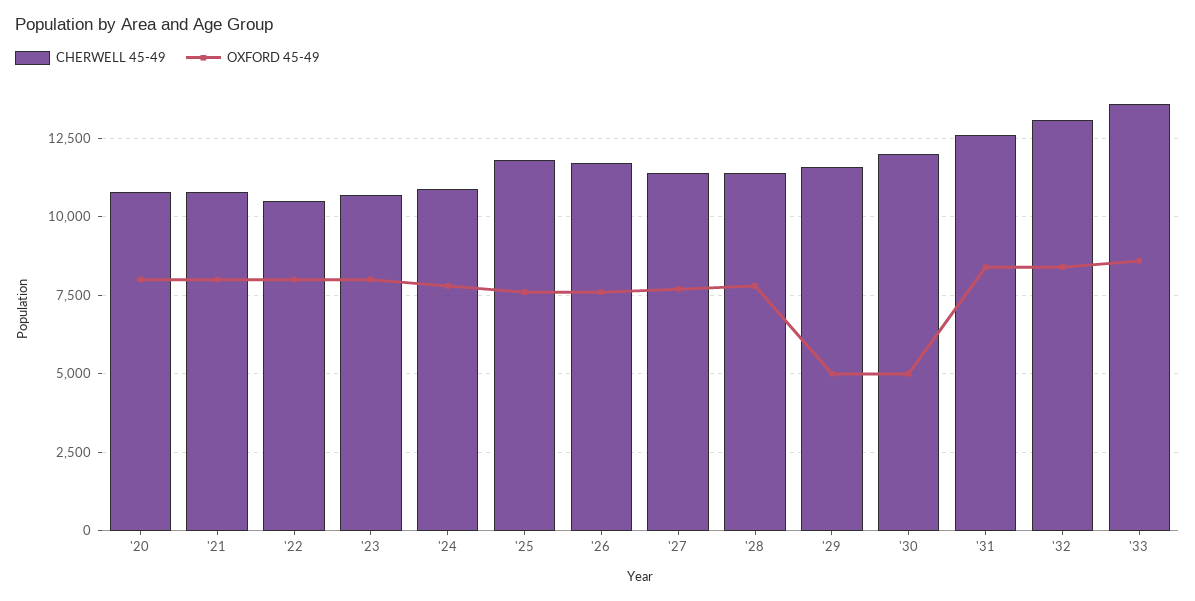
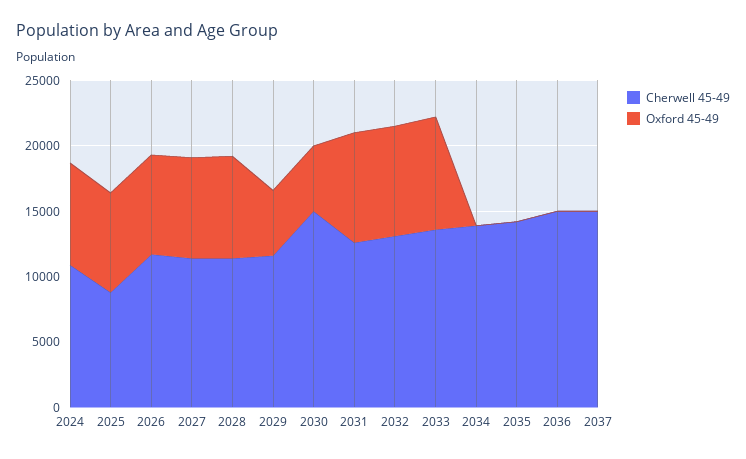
CHERWELL 45-49, '20: 10750 -> none
OXFORD 45-49, '20: 8000 -> none
CHERWELL 45-49, '21: 10750 -> none
OXFORD 45-49, '21: 8000 -> none
CHERWELL 45-49, '22: 10500 -> none
OXFORD 45-49, '22: 8000 -> none
CHERWELL 45-49, '23: 10750 -> none
OXFORD 45-49, '23: 8000 -> none
CHERWELL 45-49, '25: 11750 -> 9000
CHERWELL 45-49, '30: 12000 -> 15000
CHERWELL 45-49, 2034: none -> 14000
OXFORD 45-49, 2034: none -> 0
CHERWELL 45-49, 2035: none -> 14000
OXFORD 45-49, 2035: none -> 0
CHERWELL 45-49, 2036: none -> 15000
OXFORD 45-49, 2036: none -> 0
CHERWELL 45-49, 2037: none -> 15000
OXFORD 45-49, 2037: none -> 0

